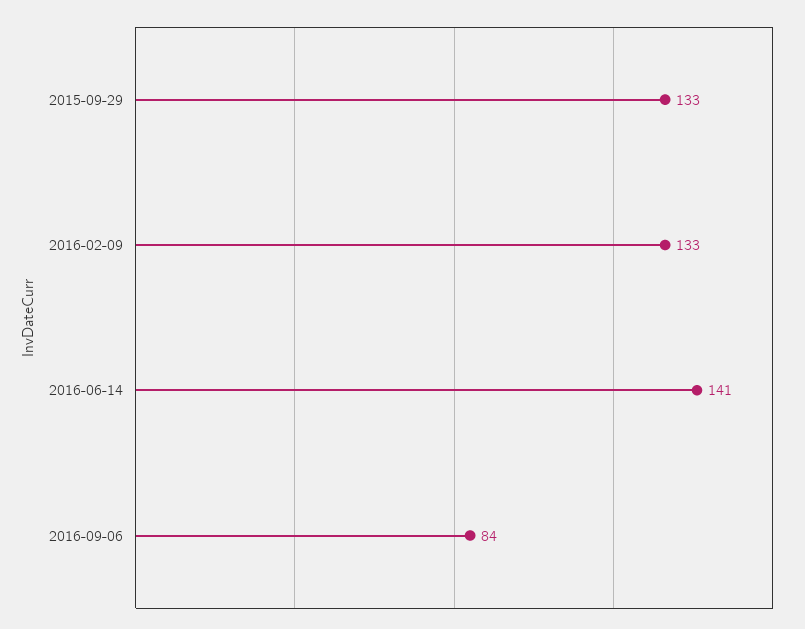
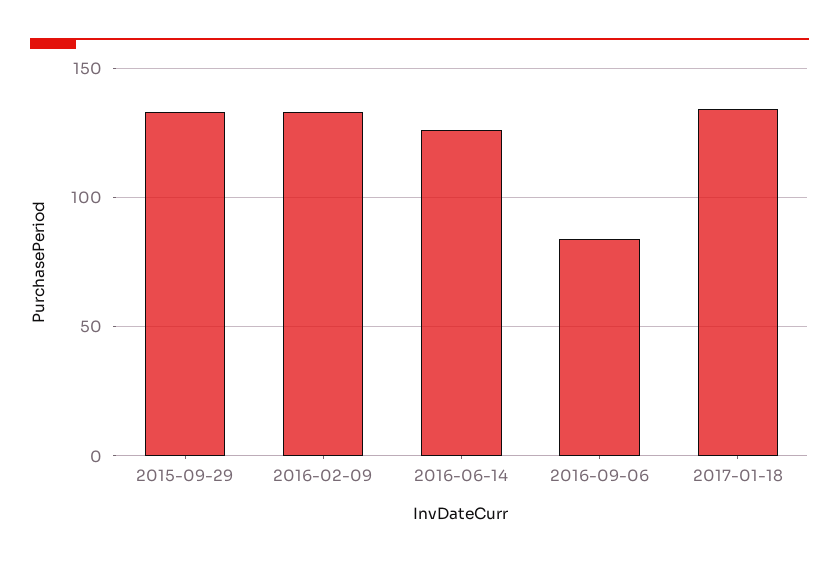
2016-06-14: 141 -> 125
2017-01-18: none -> 135

